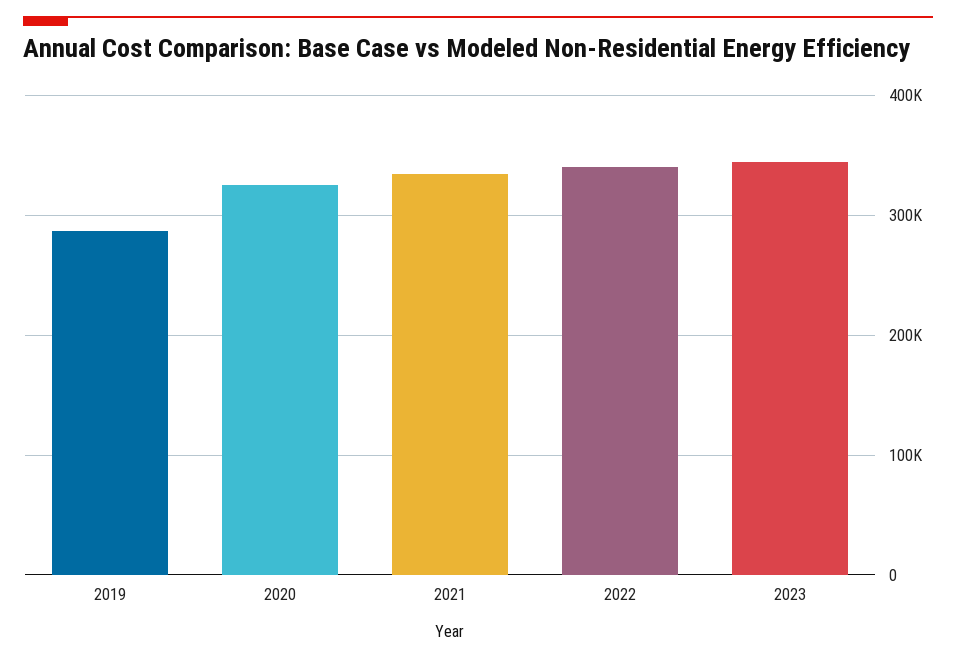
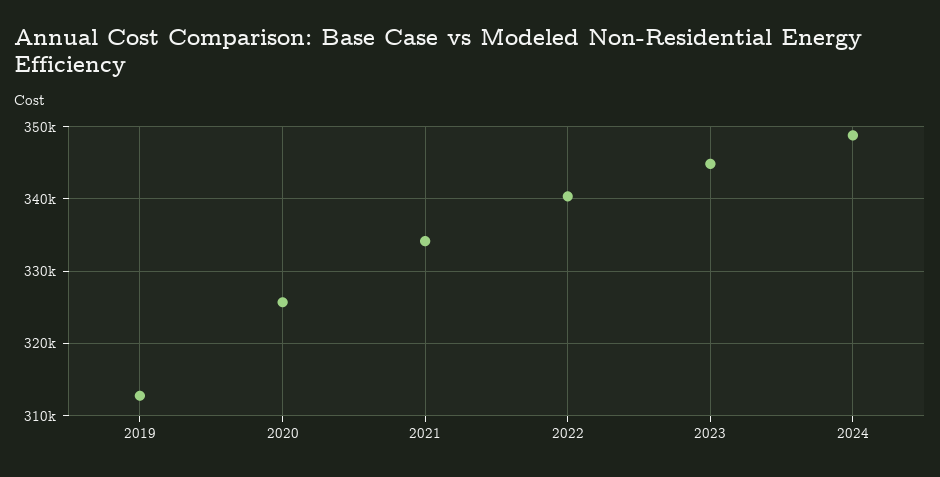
2019: 290000 -> 313000
2024: none -> 349000

